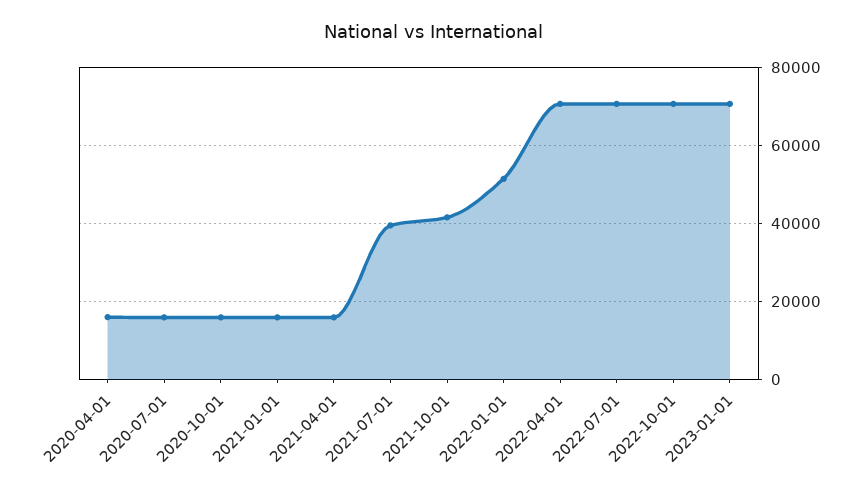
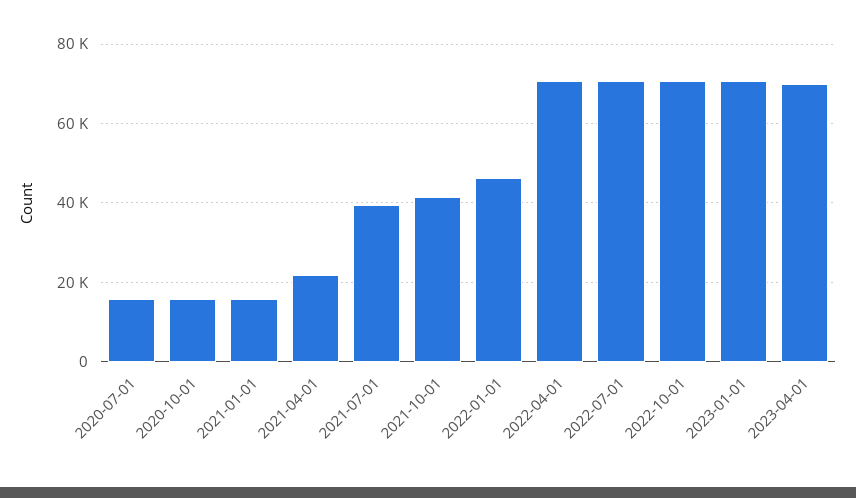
2020-04-01: 16000 -> none
2021-04-01: 16000 -> 22000
2022-01-01: 52000 -> 46000
2023-04-01: none -> 70000

